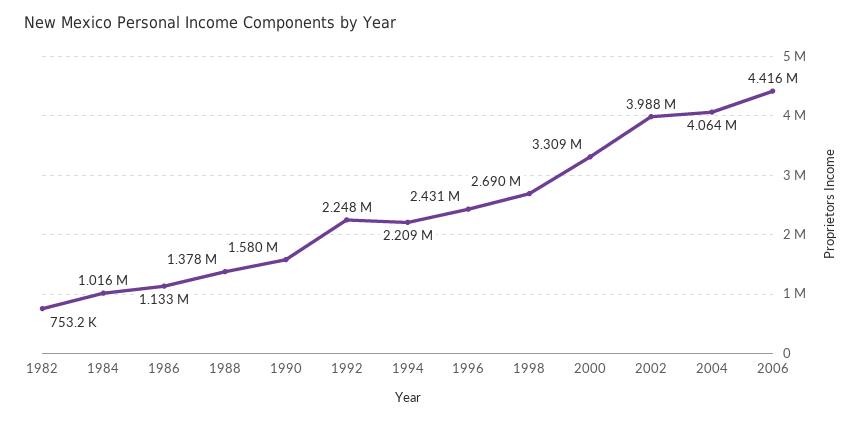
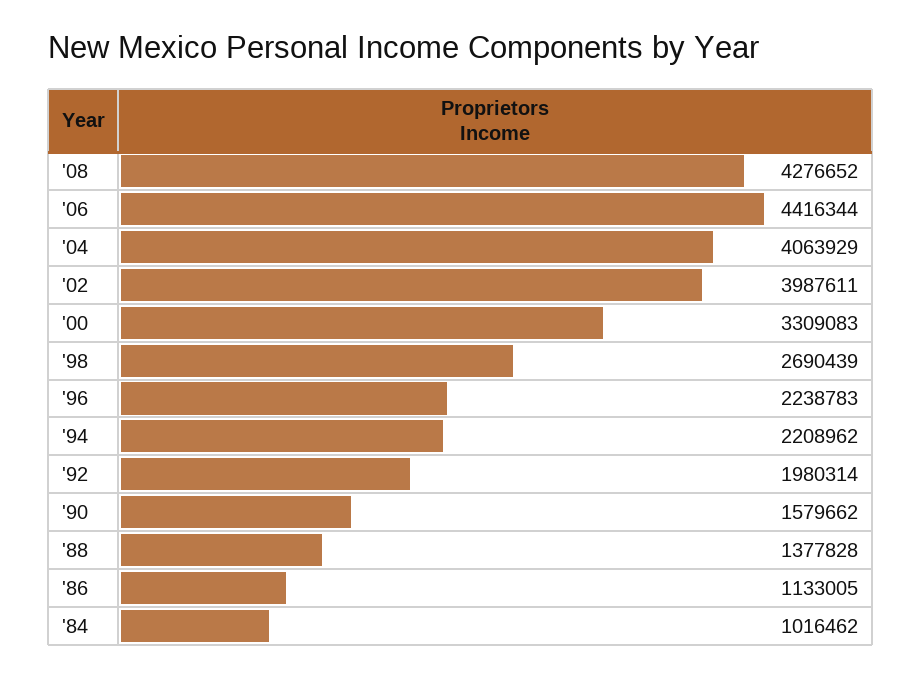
1982: 753200 -> none
1992: 2248000 -> 1980314
1996: 2431000 -> 2238783
'08: none -> 4276652

